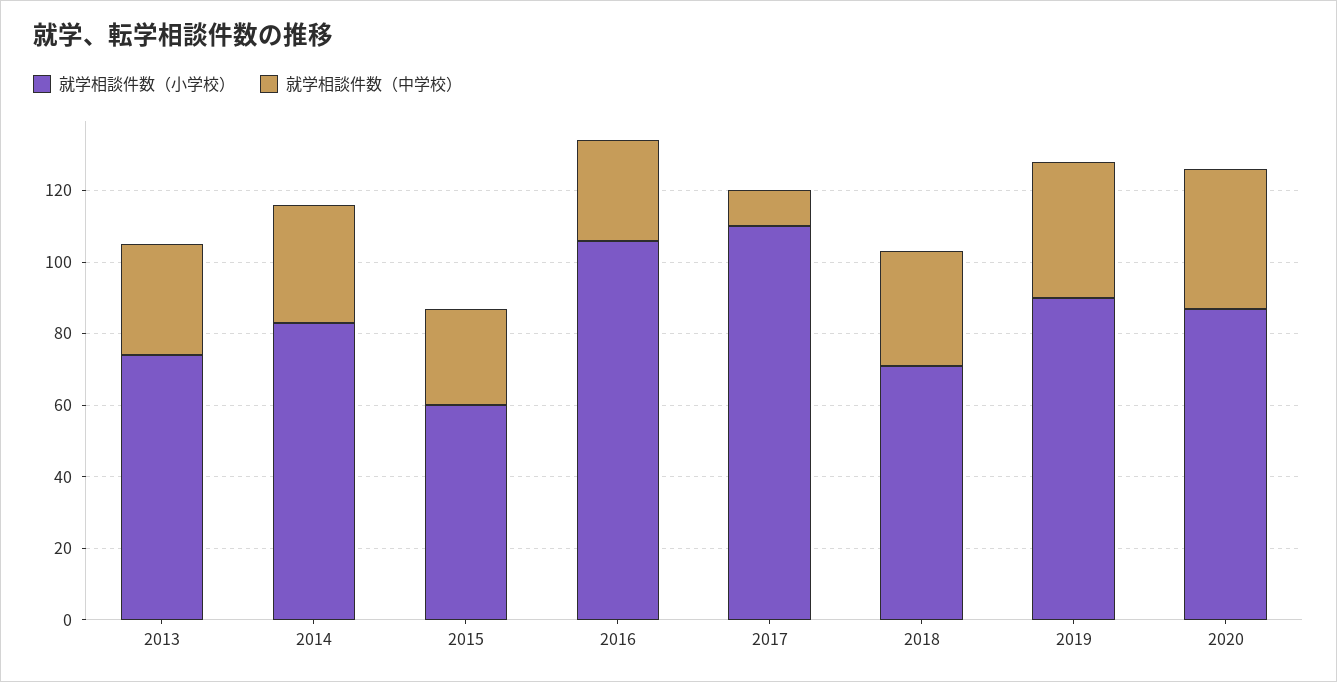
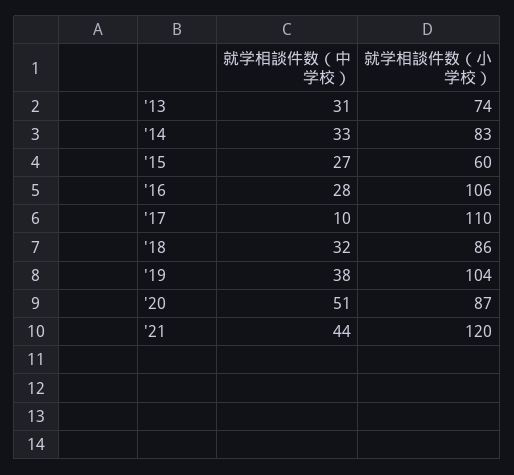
就学相談件数（小学校）, 2018: 70 -> 86
就学相談件数（小学校）, 2019: 90 -> 104
就学相談件数（中学校）, 2020: 40 -> 51
就学相談件数（中学校）, '21: none -> 44
就学相談件数（小学校）, '21: none -> 120

